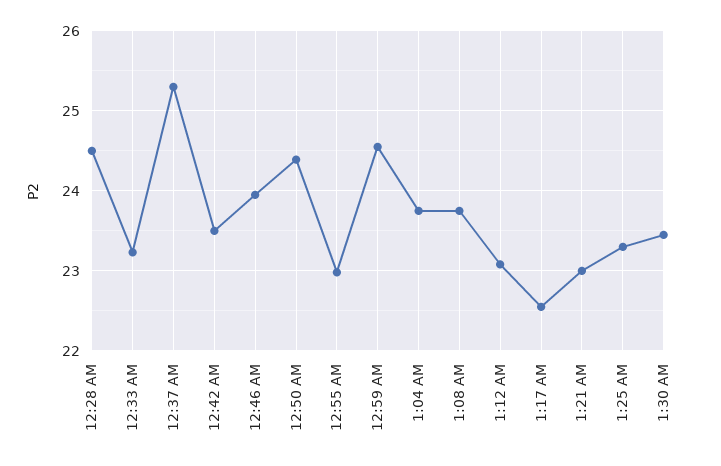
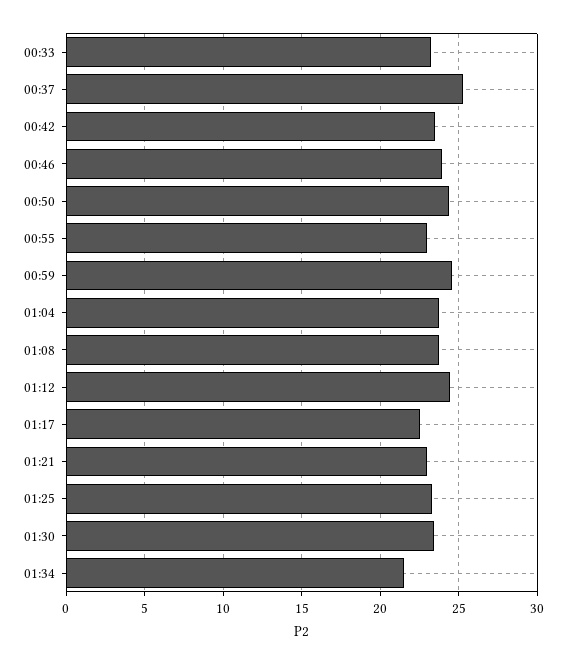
12:28 AM: 24.5 -> none
1:12 AM: 23.1 -> 24.5
01:34: none -> 21.5

